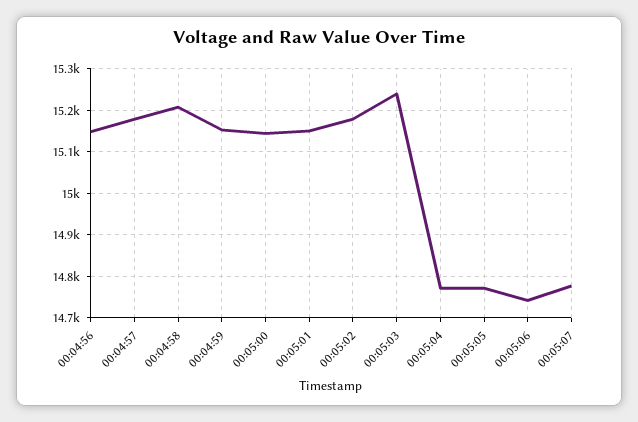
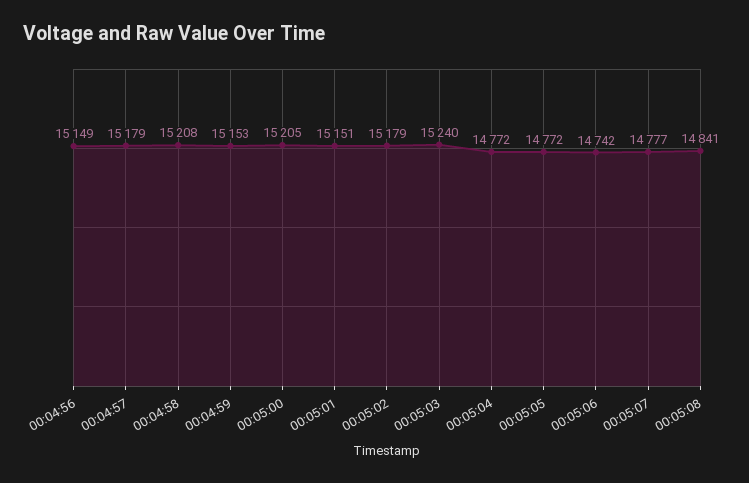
00:05:00: 15140 -> 15205
00:05:08: none -> 14841

